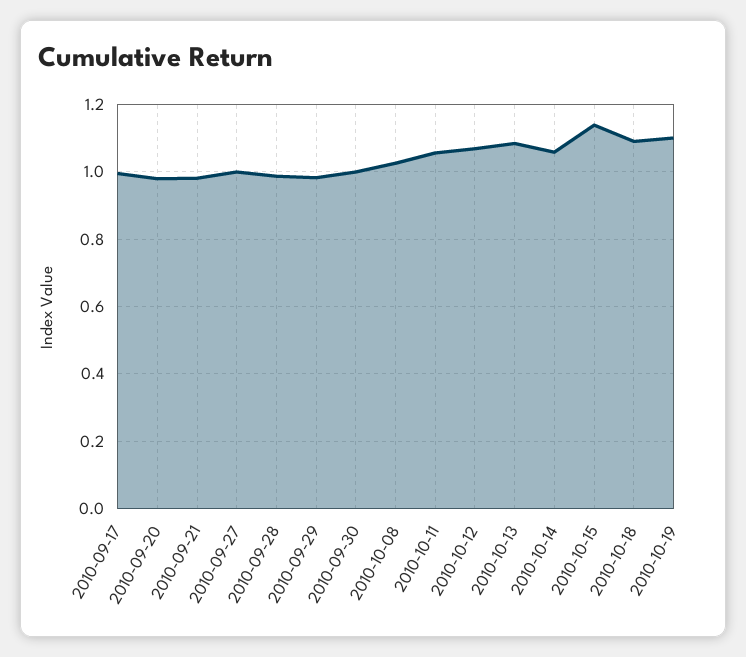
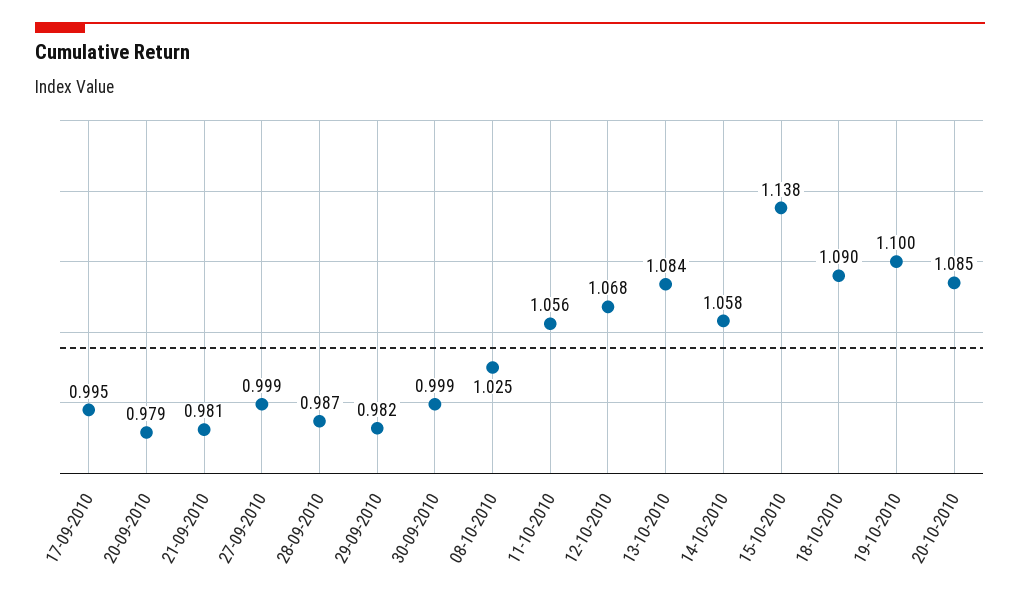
20-10-2010: none -> 1.085

